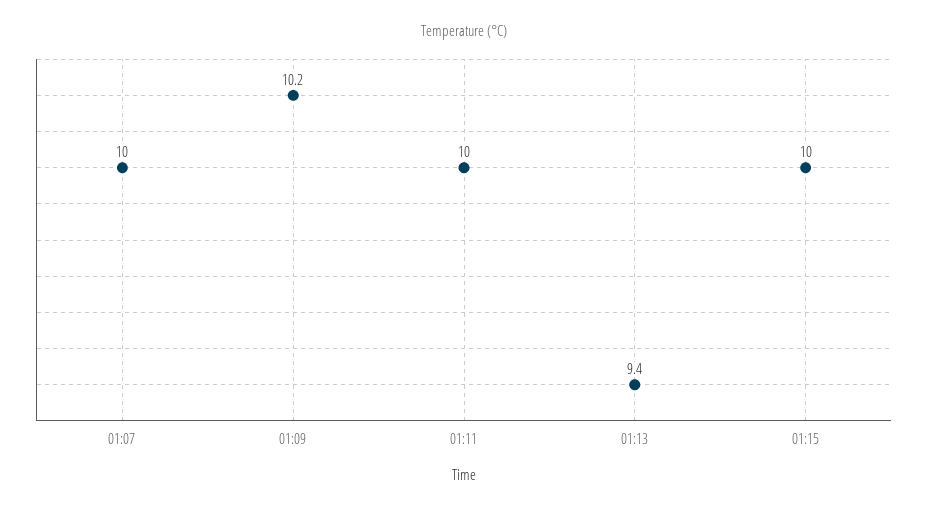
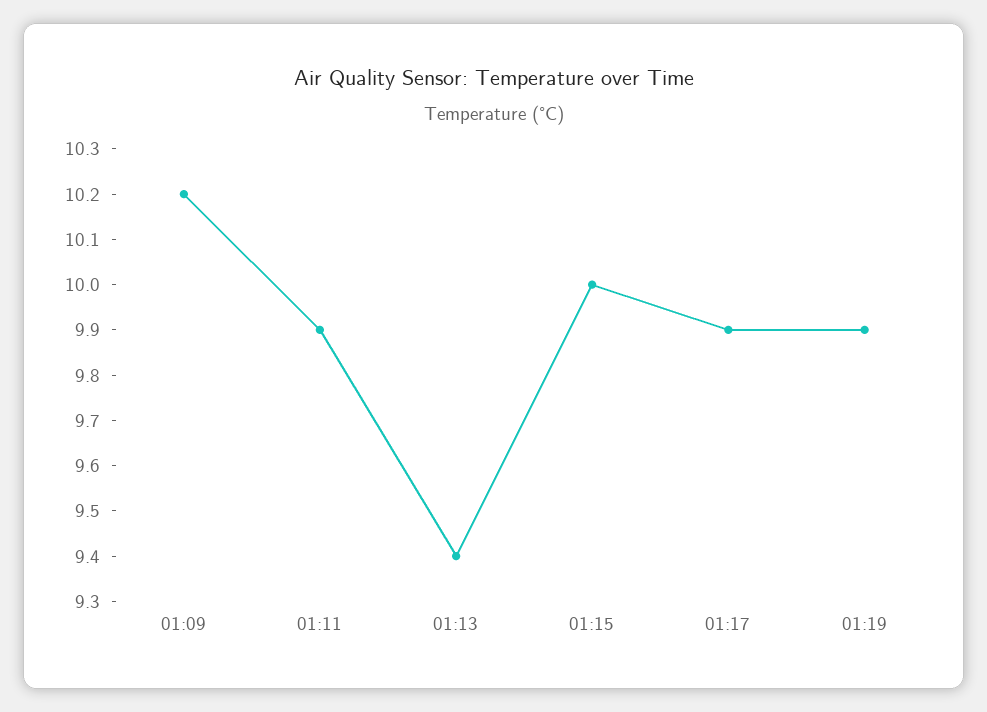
01:07: 10 -> none
01:11: 10 -> 9.9
01:17: none -> 9.9
01:19: none -> 9.9

